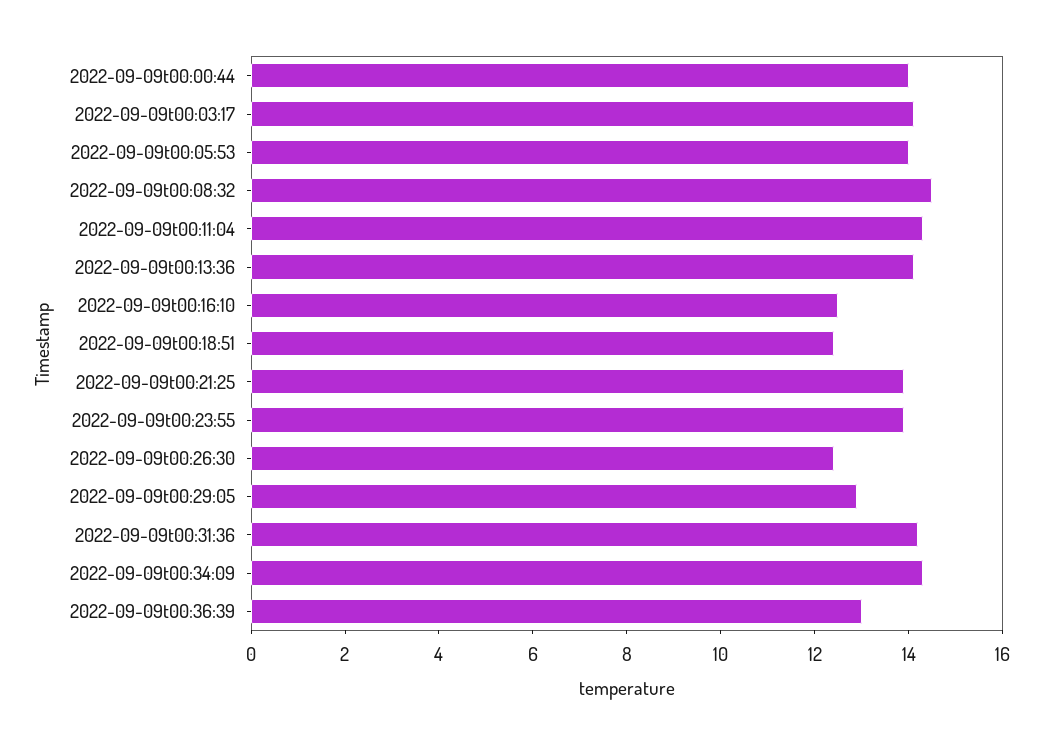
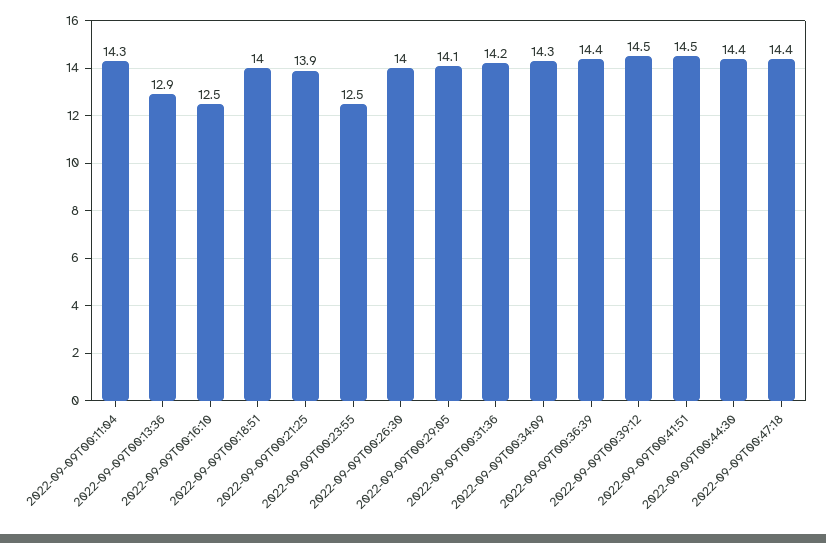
2022-09-09t00:00:44: 14 -> none
2022-09-09t00:03:17: 14 -> none
2022-09-09t00:05:53: 14 -> none
2022-09-09t00:08:32: 14.5 -> none
2022-09-09t00:13:36: 14 -> 12.9
2022-09-09t00:18:51: 12.5 -> 14
2022-09-09t00:23:55: 14 -> 12.5
2022-09-09t00:26:30: 12.5 -> 14
2022-09-09t00:29:05: 13 -> 14.1
2022-09-09t00:36:39: 13 -> 14.4
2022-09-09T00:39:12: none -> 14.5
2022-09-09T00:41:51: none -> 14.5
2022-09-09T00:44:30: none -> 14.4
2022-09-09T00:47:18: none -> 14.4

